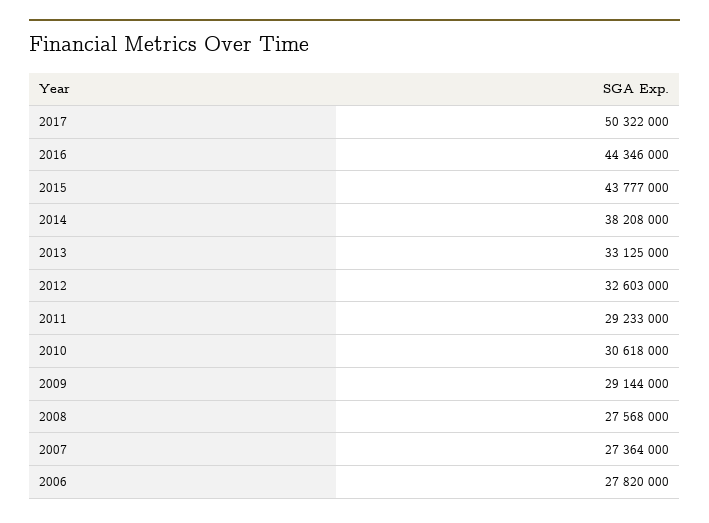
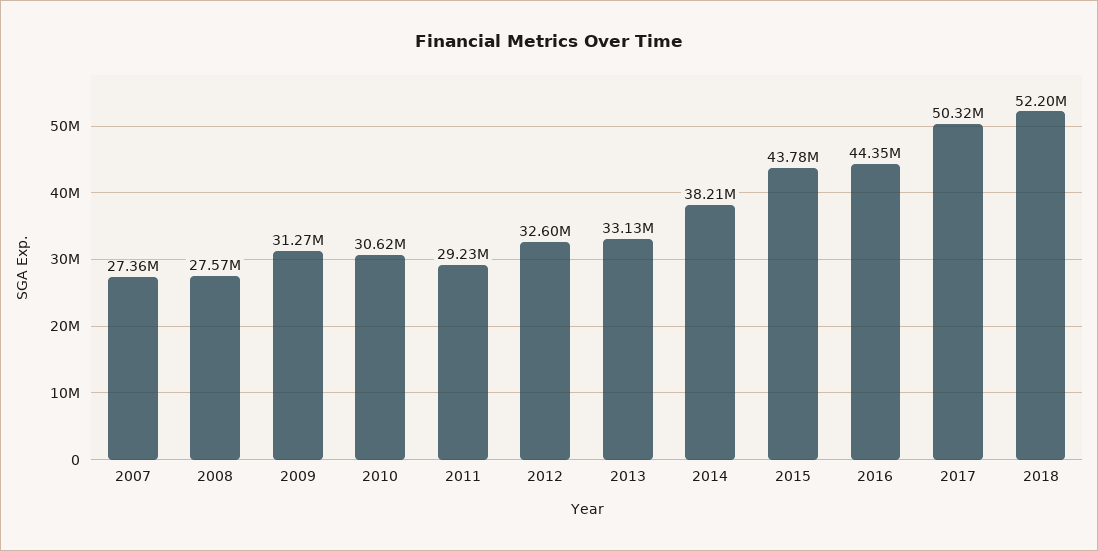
2009: 29144000 -> 31270000
2006: 27820000 -> none
2018: none -> 52200000

